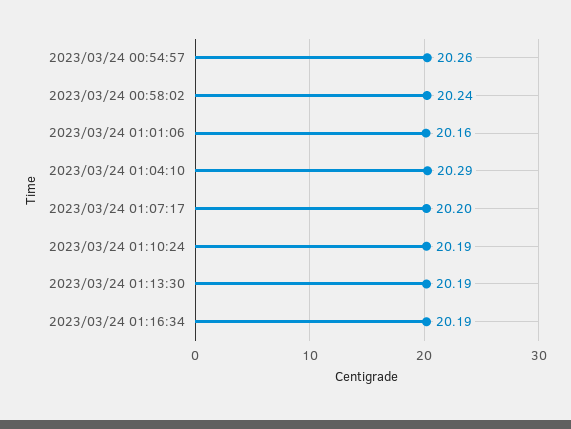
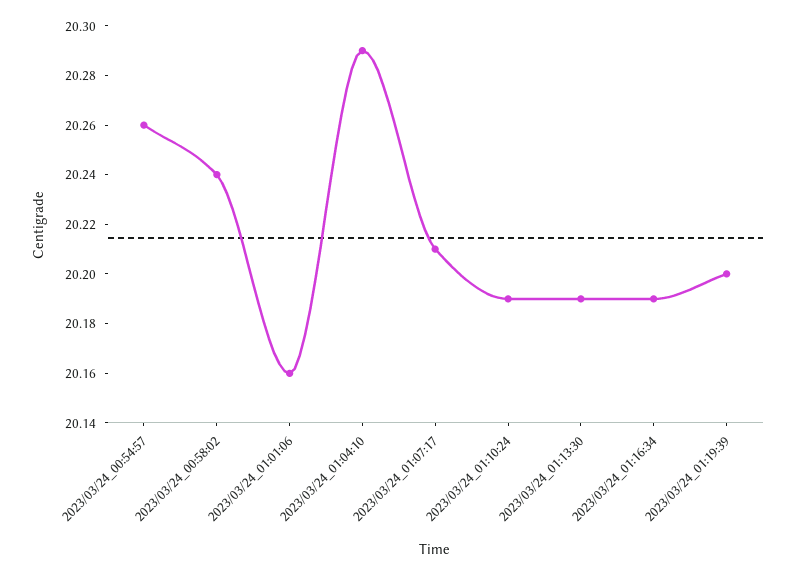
2023/03/24 01:07:17: 20.2 -> 20.21
2023/03/24_01:19:39: none -> 20.2

